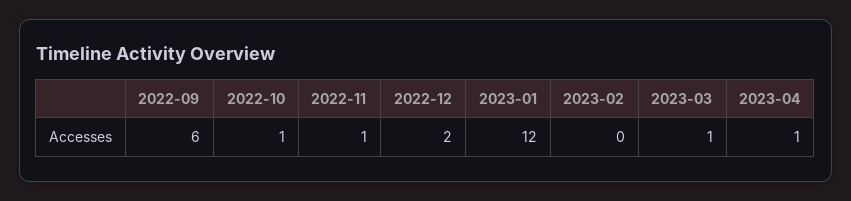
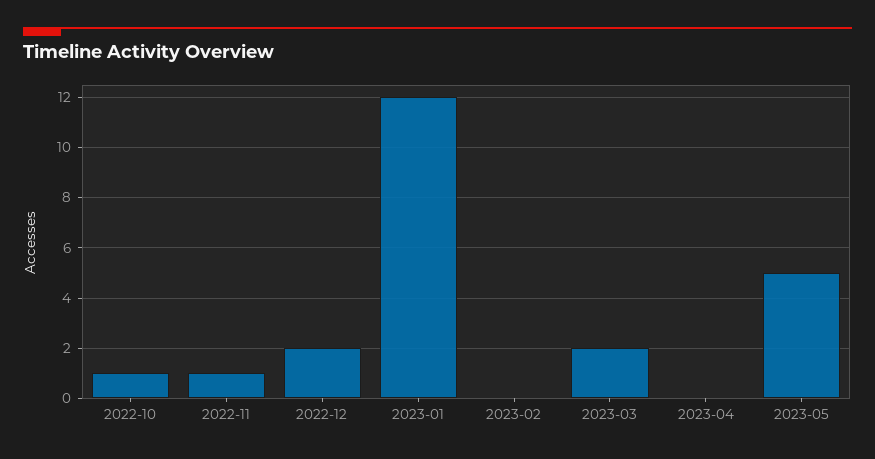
2022-09: 6 -> none
2023-03: 1 -> 2
2023-04: 1 -> 0
2023-05: none -> 5

